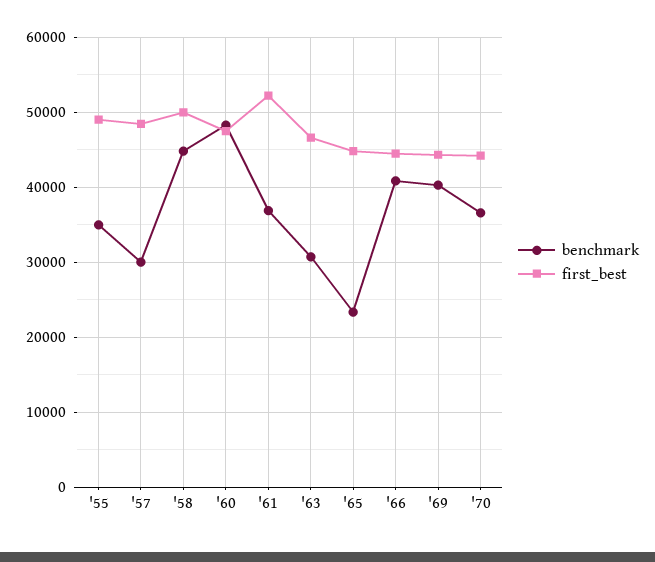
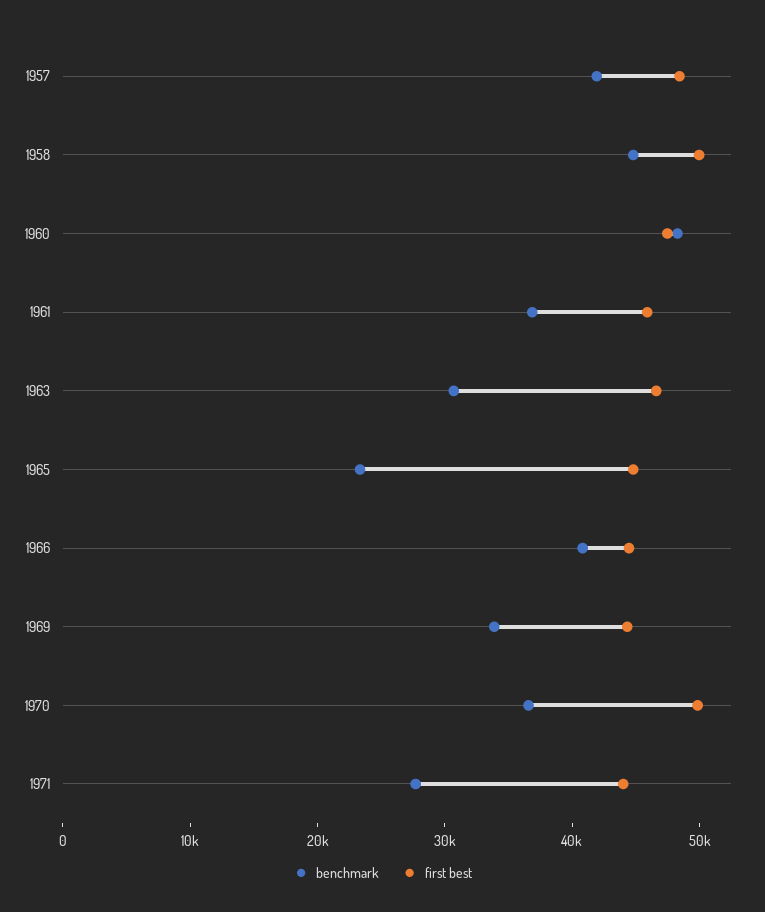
benchmark, '55: 35000 -> none
first_best, '55: 49000 -> none
benchmark, '57: 30000 -> 42000
first_best, '61: 52000 -> 46000
benchmark, '69: 40000 -> 34000
first_best, '70: 44000 -> 50000
benchmark, 1971: none -> 28000
first_best, 1971: none -> 44000

